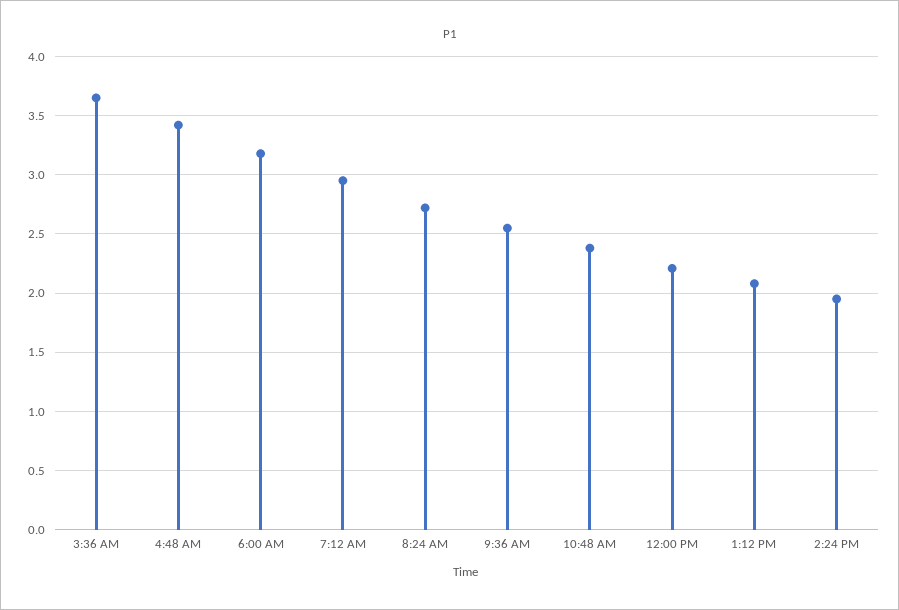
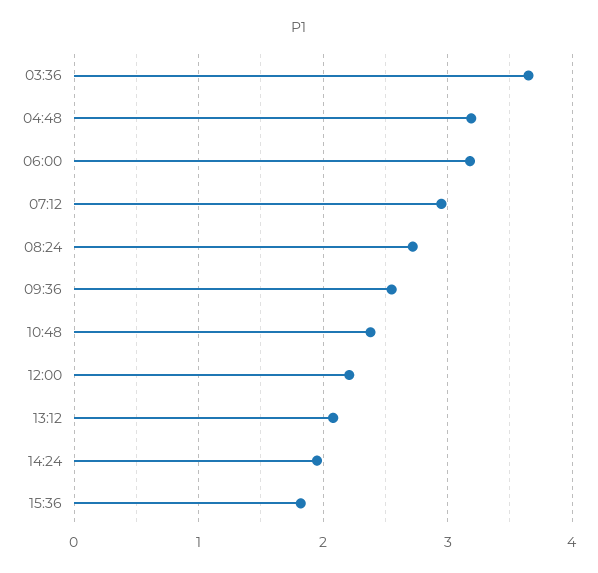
4:48 AM: 3.4 -> 3.2
15:36: none -> 1.8

